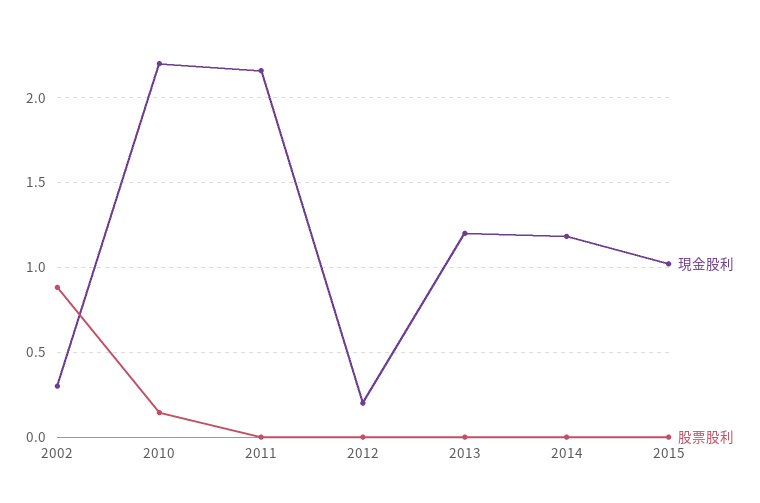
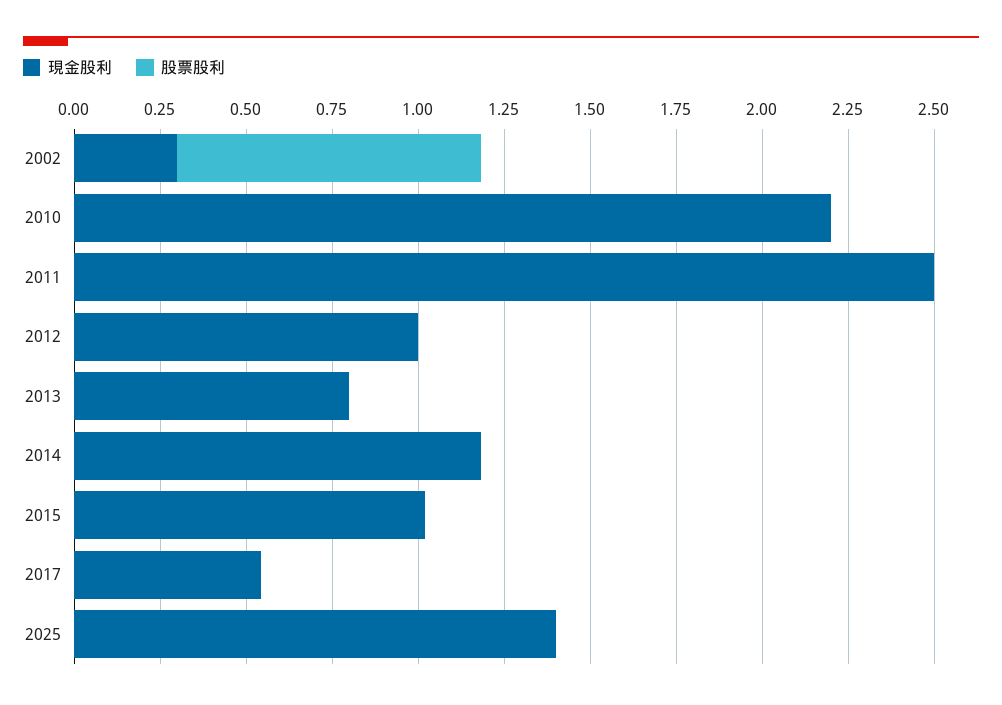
股票股利, 2010: 0.15 -> 0
現金股利, 2011: 2.15 -> 2.5
現金股利, 2012: 0.2 -> 1
現金股利, 2013: 1.2 -> 0.8
現金股利, 2017: none -> 0.55
股票股利, 2017: none -> 0
現金股利, 2025: none -> 1.4
股票股利, 2025: none -> 0

